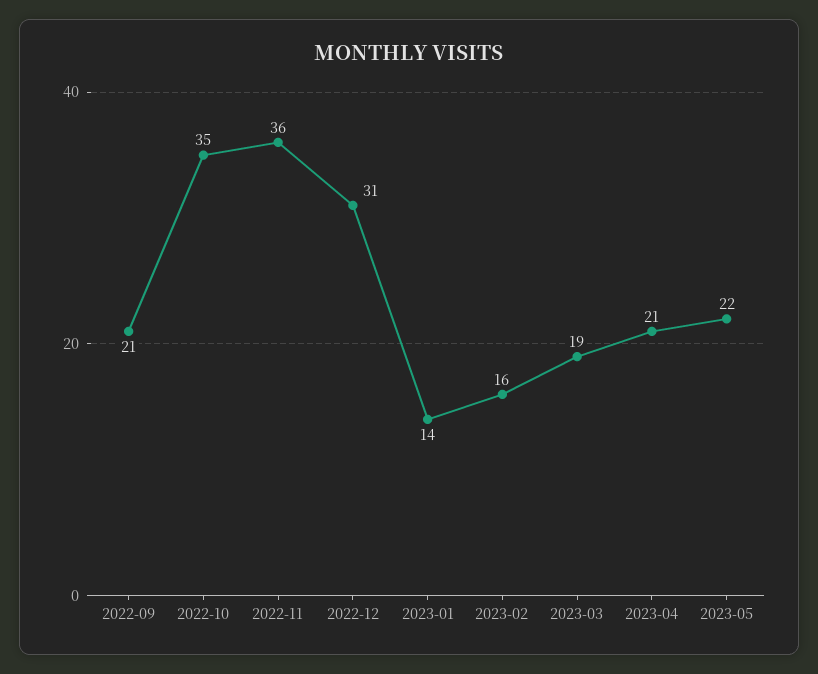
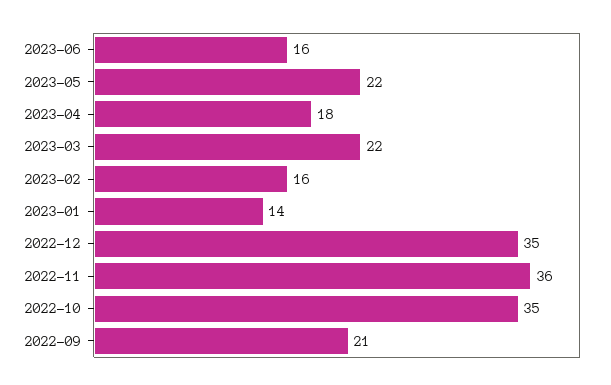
2022-12: 31 -> 35
2023-03: 19 -> 22
2023-04: 21 -> 18
2023-06: none -> 16

